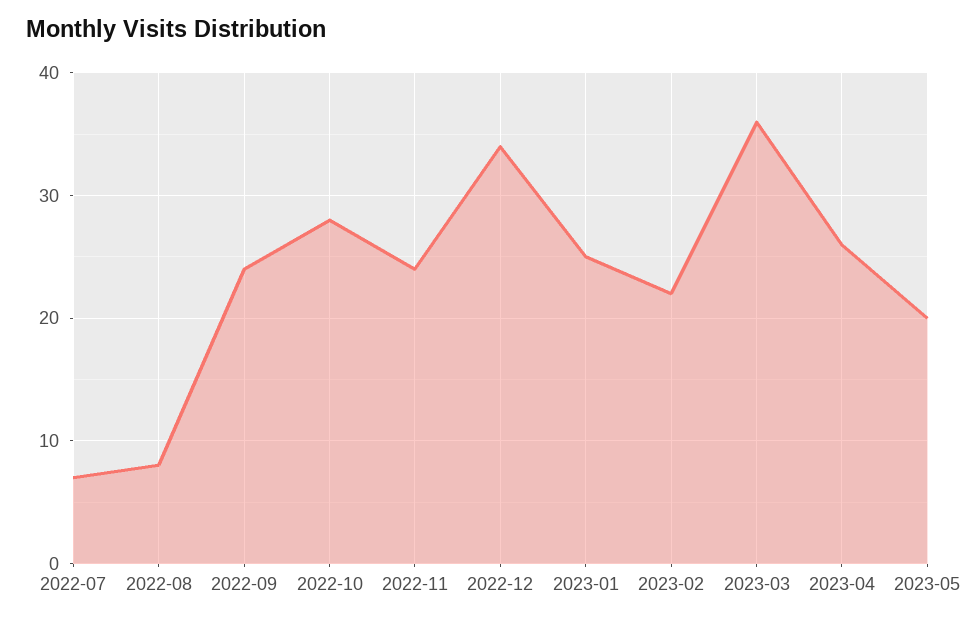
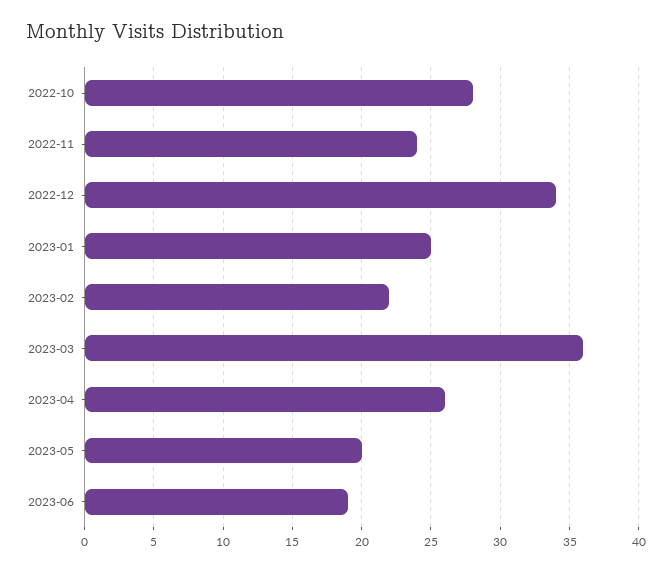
2022-07: 7 -> none
2022-08: 8 -> none
2022-09: 24 -> none
2023-06: none -> 19

